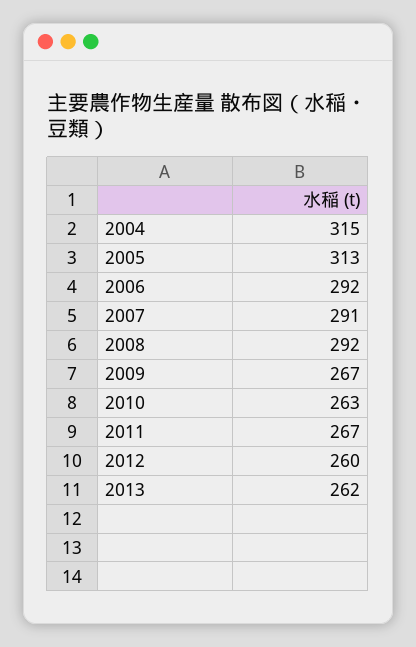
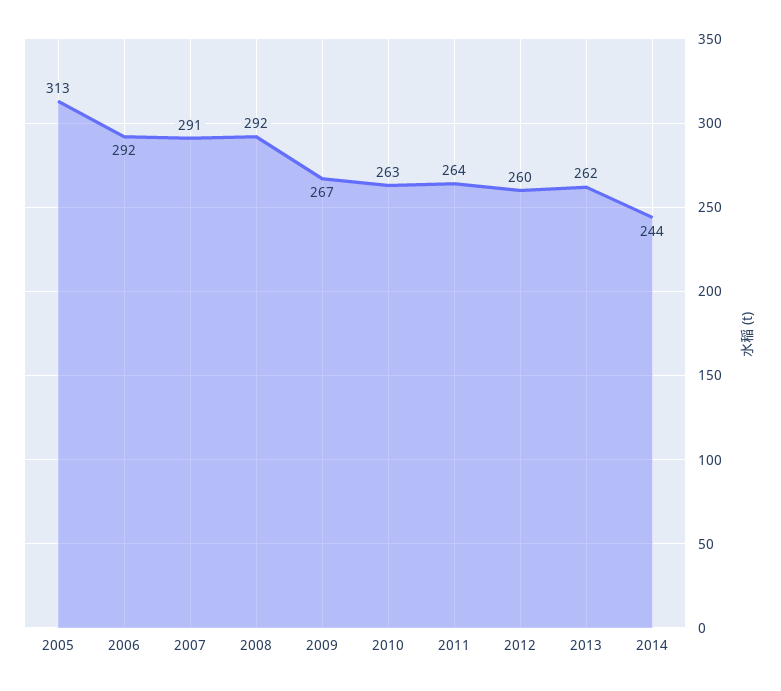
2004: 315 -> none
2011: 267 -> 264
2014: none -> 244

